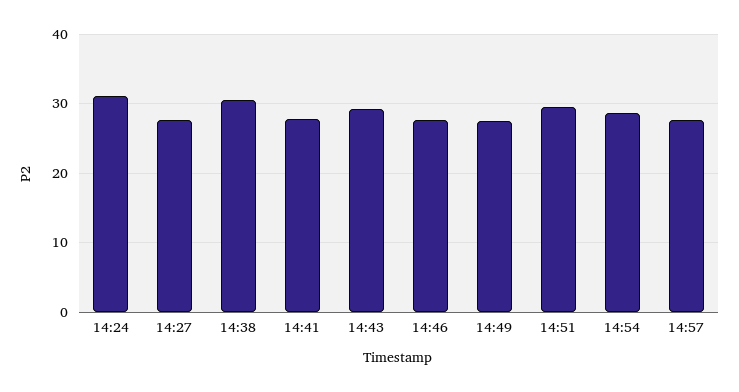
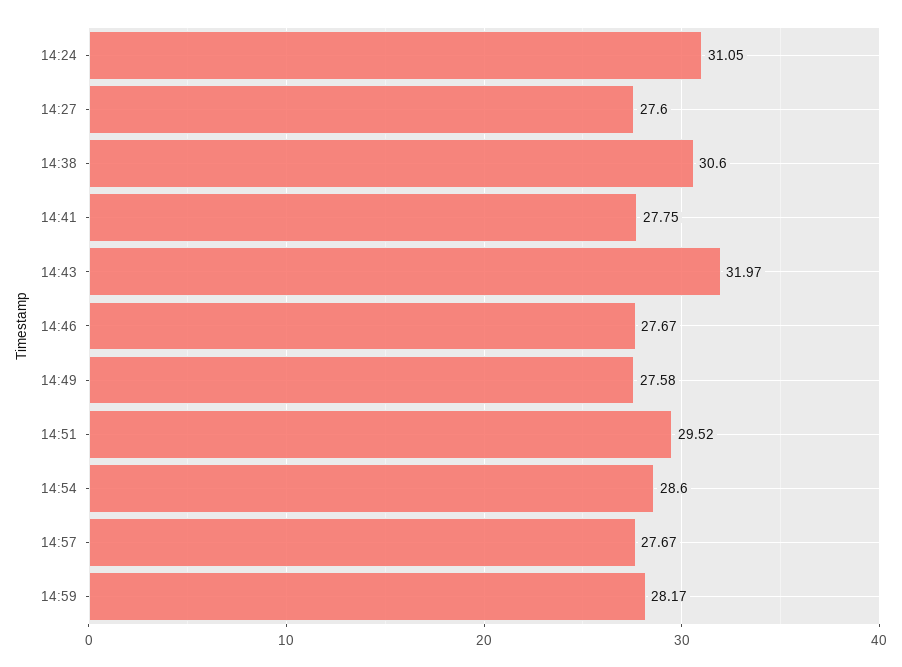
14:43: 29 -> 31.97
14:59: none -> 28.17

